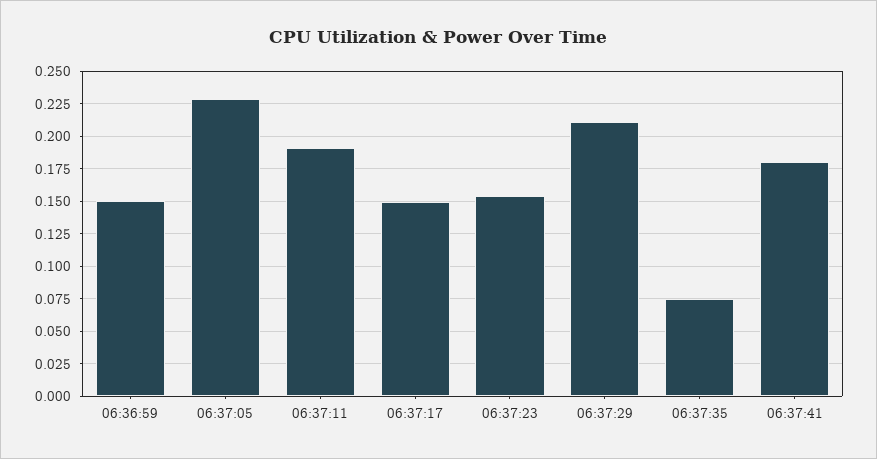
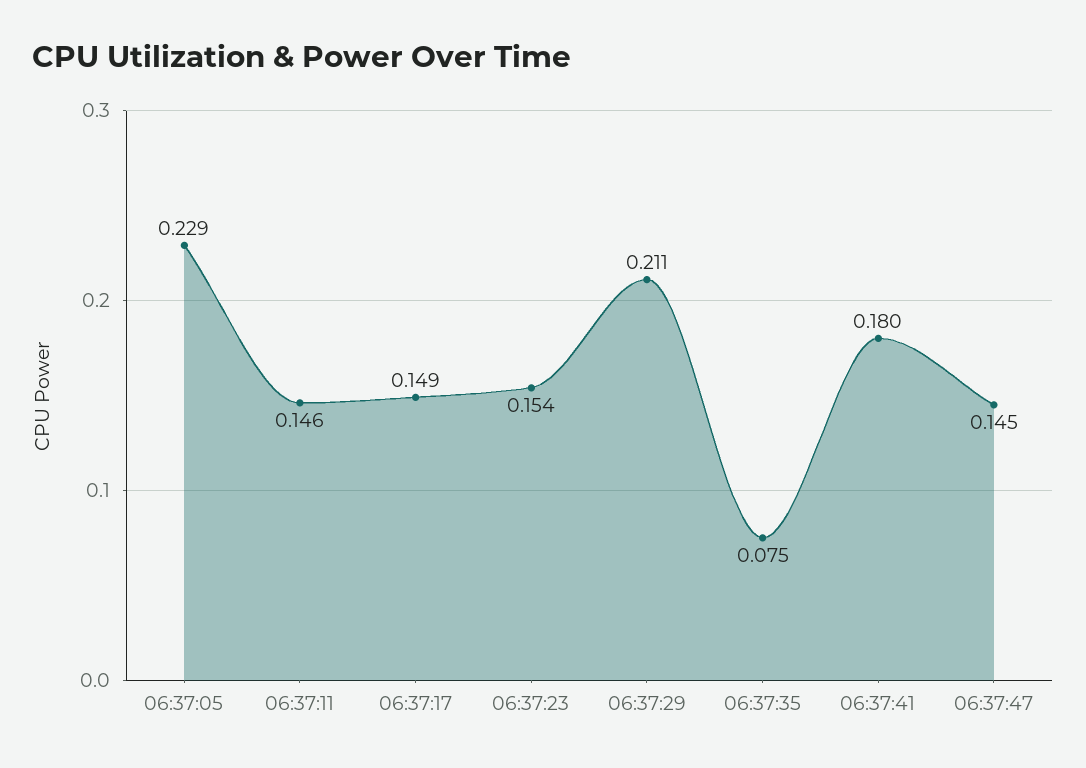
06:36:59: 0.15 -> none
06:37:11: 0.19 -> 0.146
06:37:47: none -> 0.145

